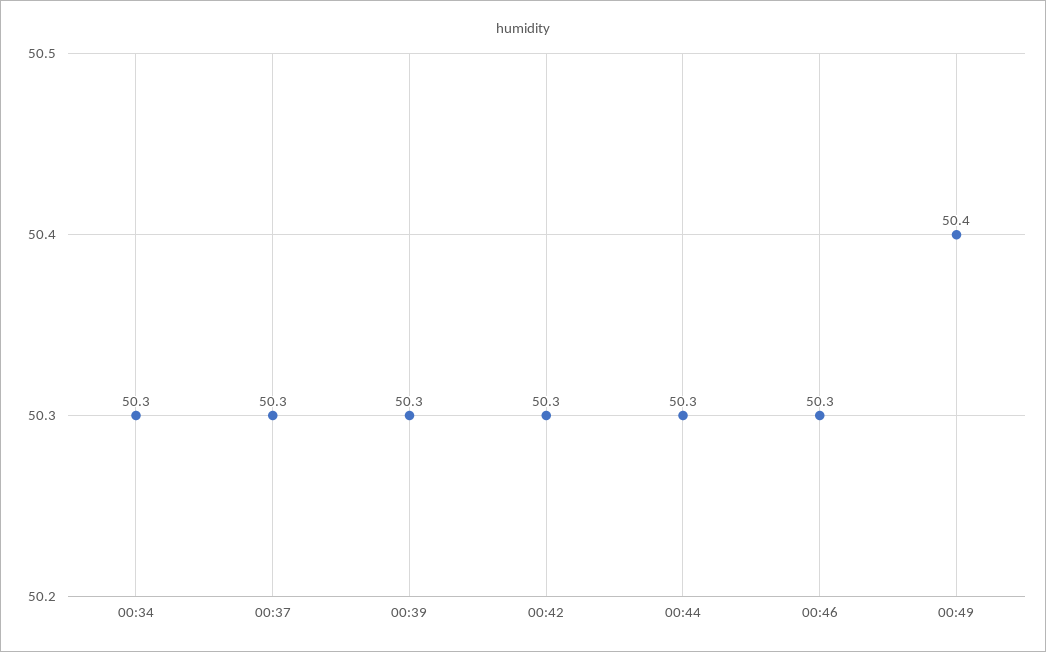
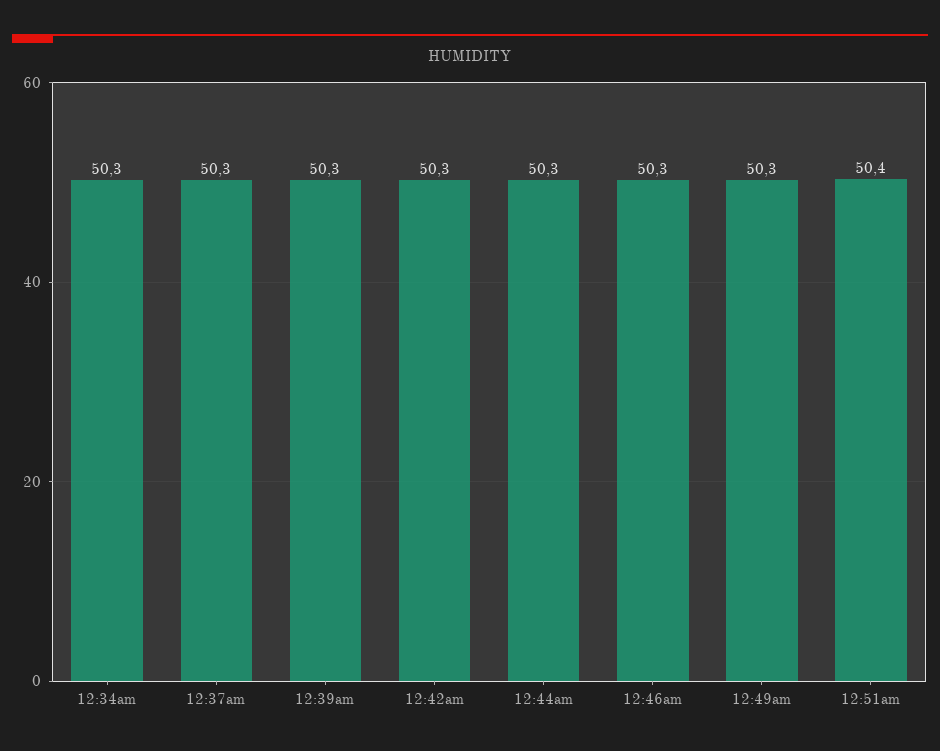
00:49: 50.4 -> 50.3
12:51am: none -> 50.4

